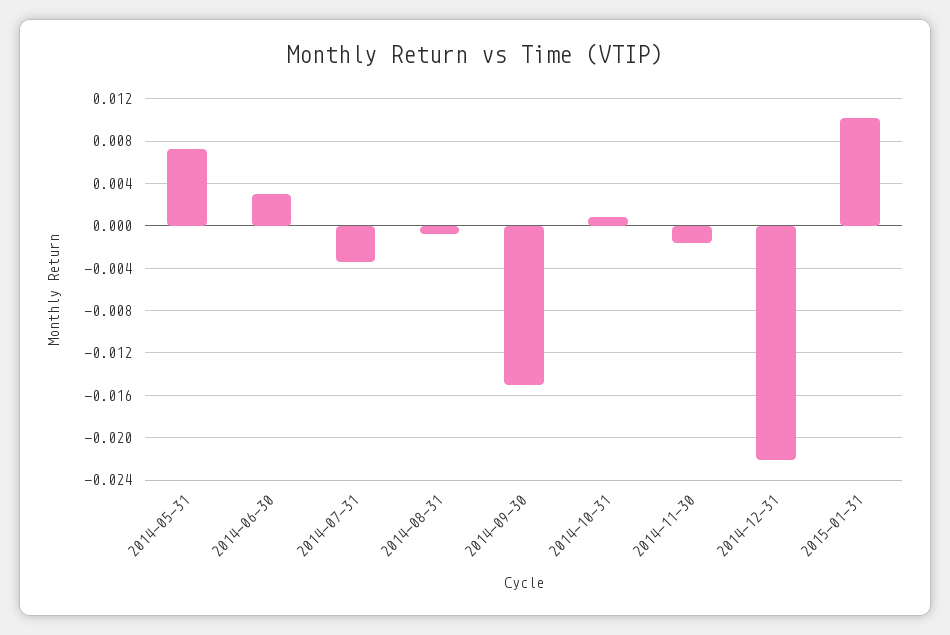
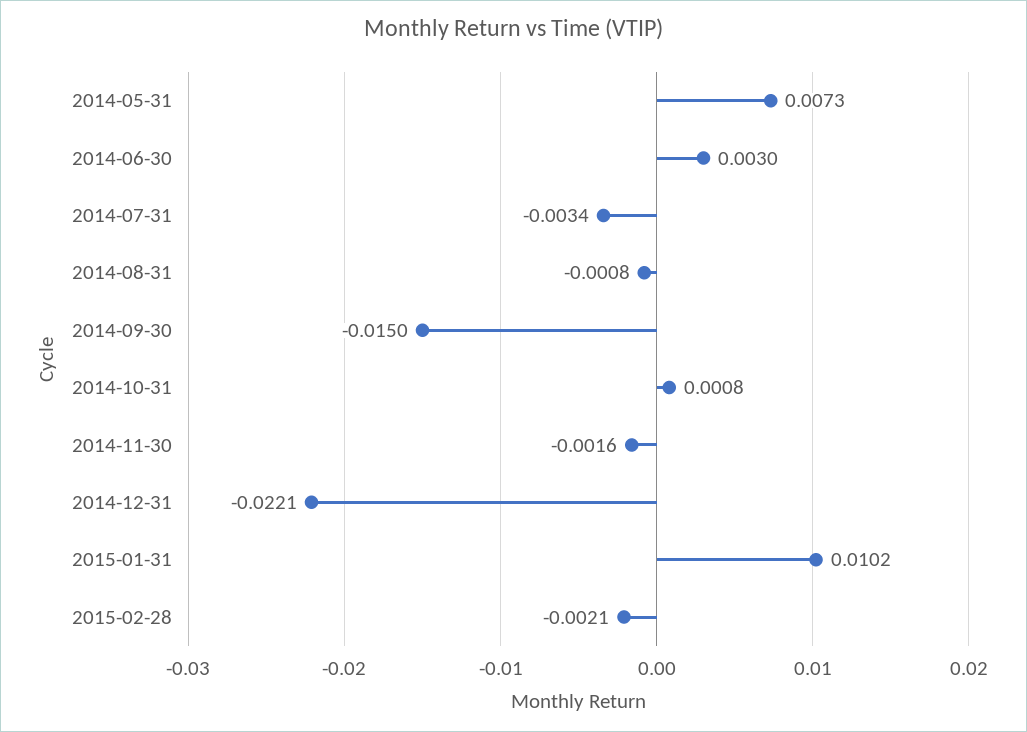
2015-02-28: none -> -0.0021

